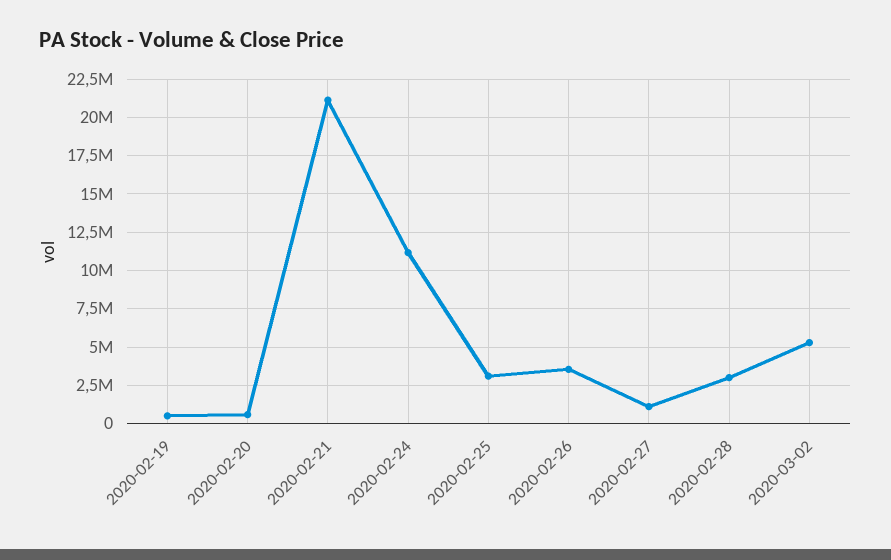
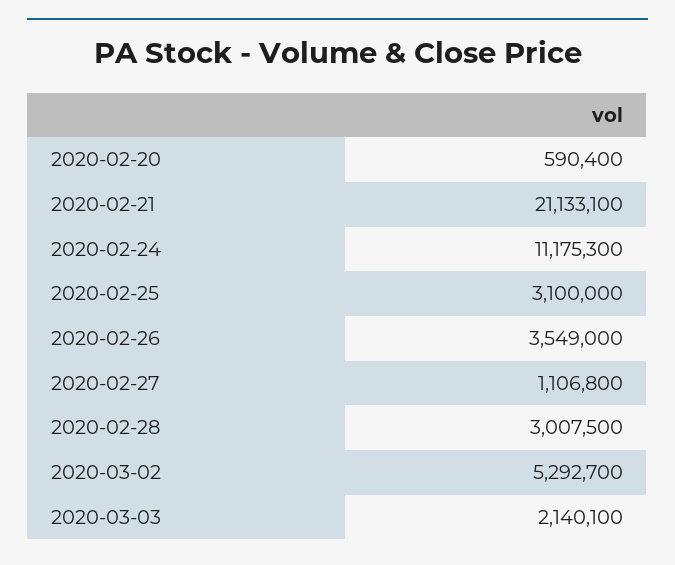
2020-02-19: 500000 -> none
2020-03-03: none -> 2140100

